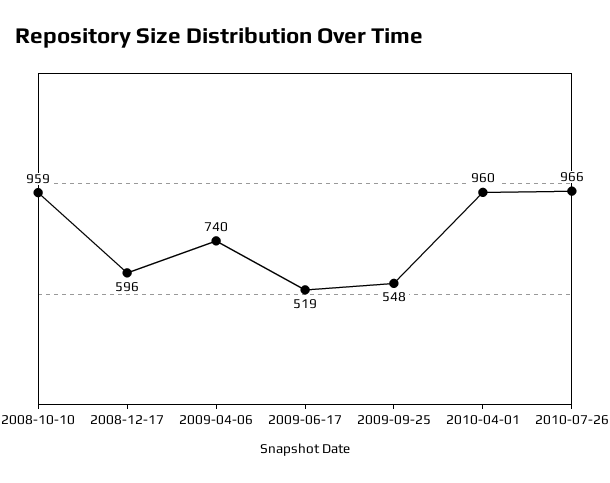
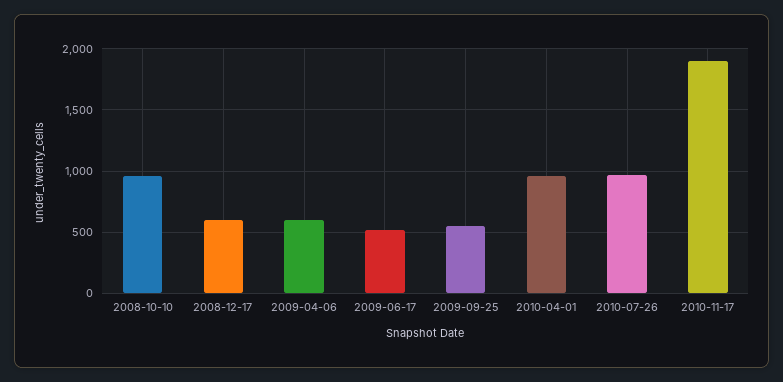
2009-04-06: 740 -> 600
2010-11-17: none -> 1900

